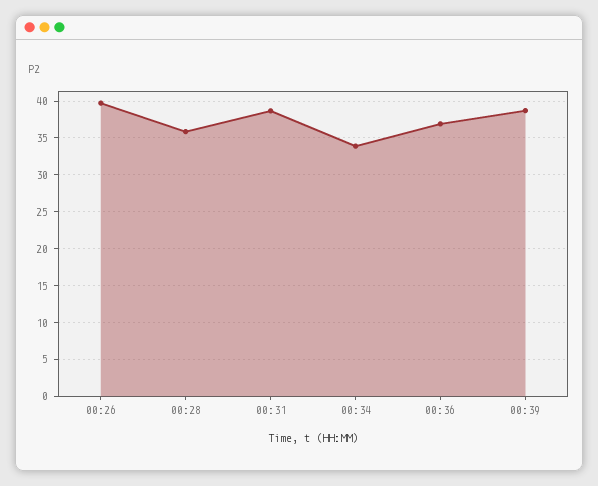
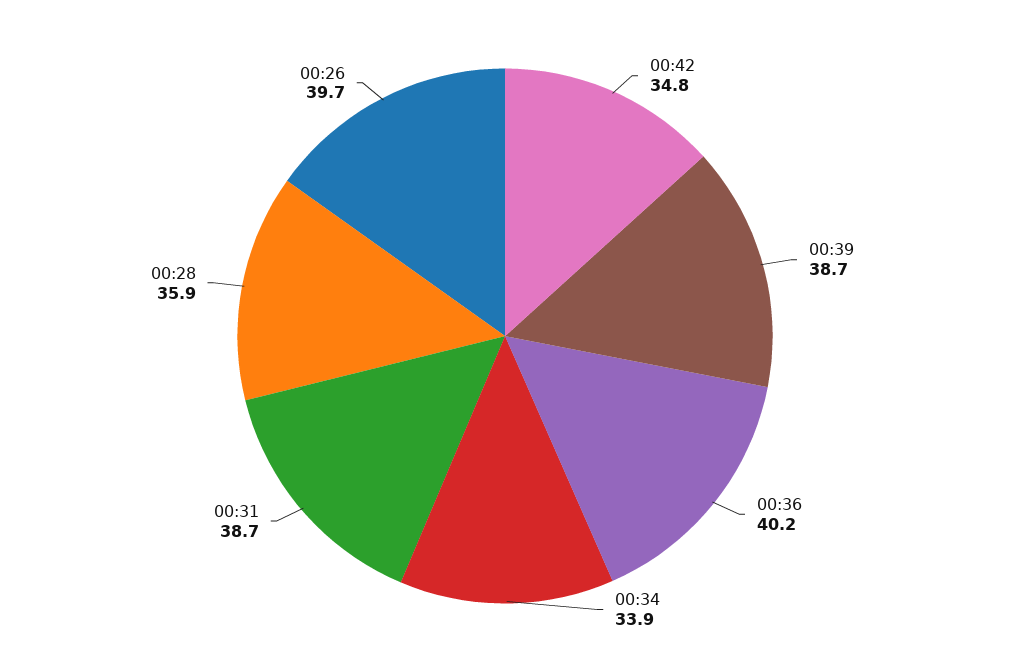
00:36: 37 -> 40.2
00:42: none -> 34.8

